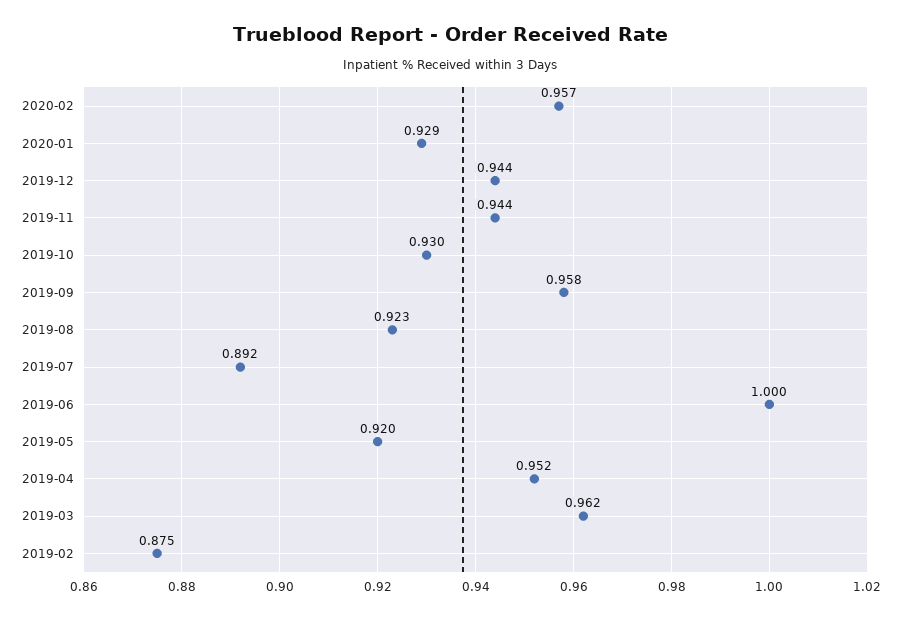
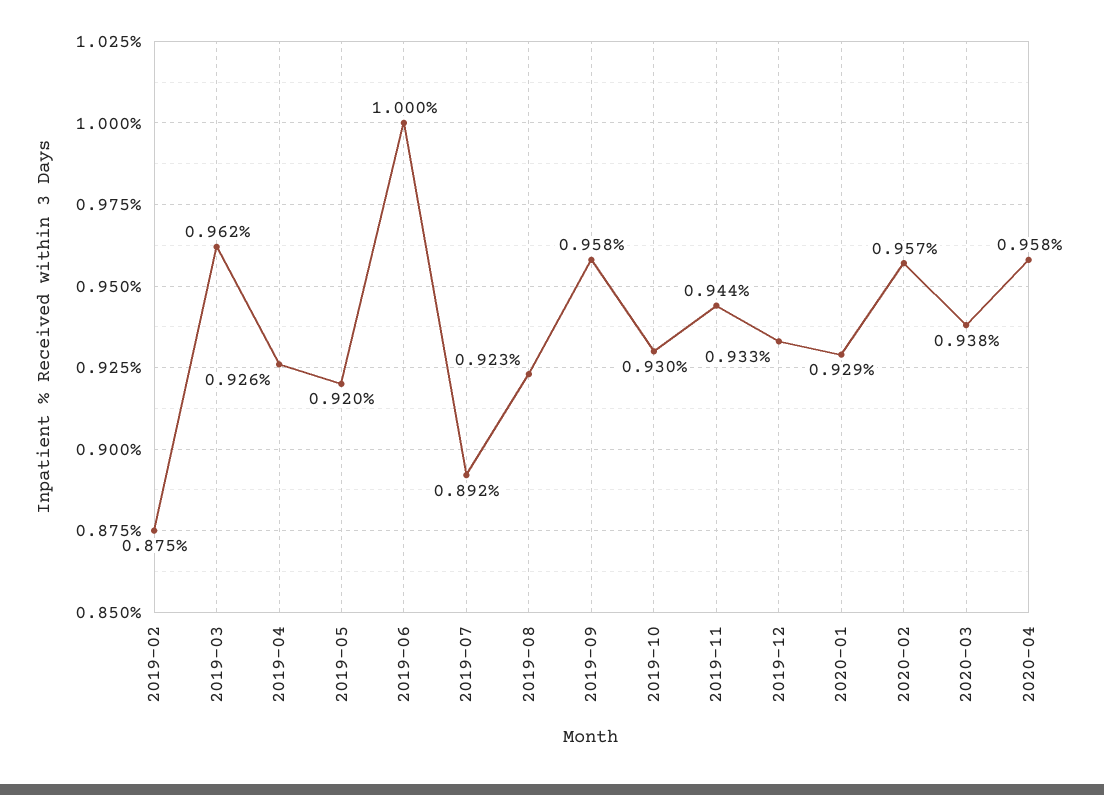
2019-12: 0.944 -> 0.933
2019-04: 0.952 -> 0.926
2020-03: none -> 0.938
2020-04: none -> 0.958

